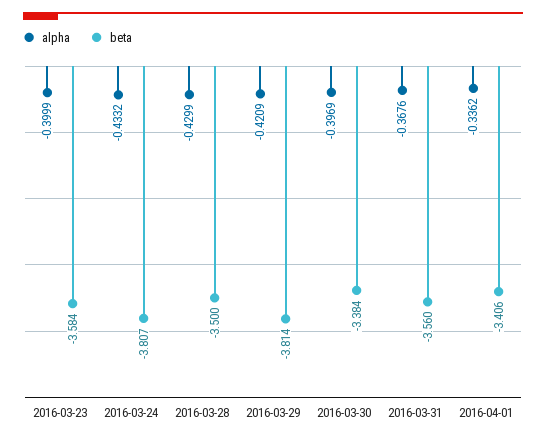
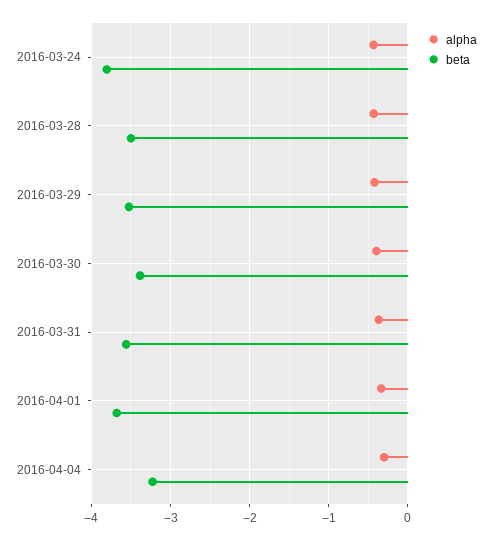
alpha, 2016-03-23: -0.3999 -> none
beta, 2016-03-23: -3.584 -> none
beta, 2016-03-29: -3.814 -> -3.5
beta, 2016-04-01: -3.406 -> -3.7
alpha, 2016-04-04: none -> -0.3
beta, 2016-04-04: none -> -3.2

